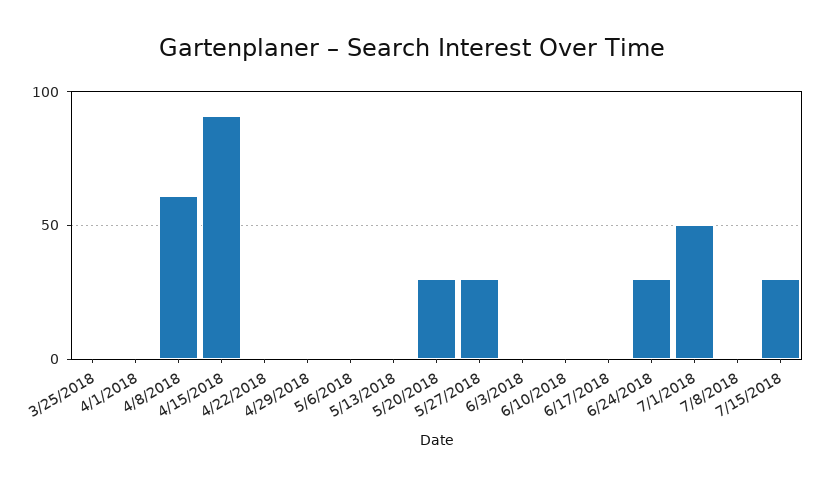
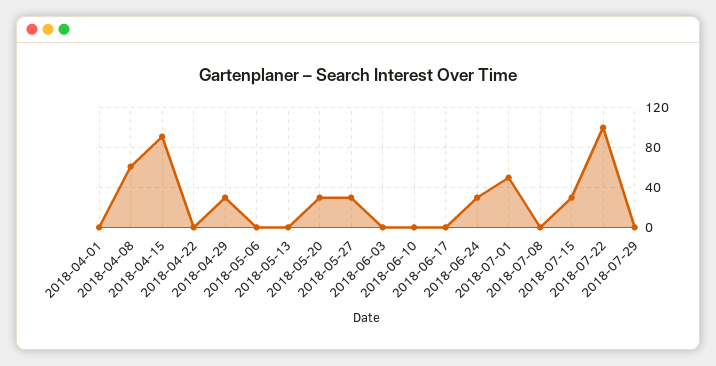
3/25/2018: 0 -> none
4/29/2018: 0 -> 30
2018-07-22: none -> 100
2018-07-29: none -> 0

